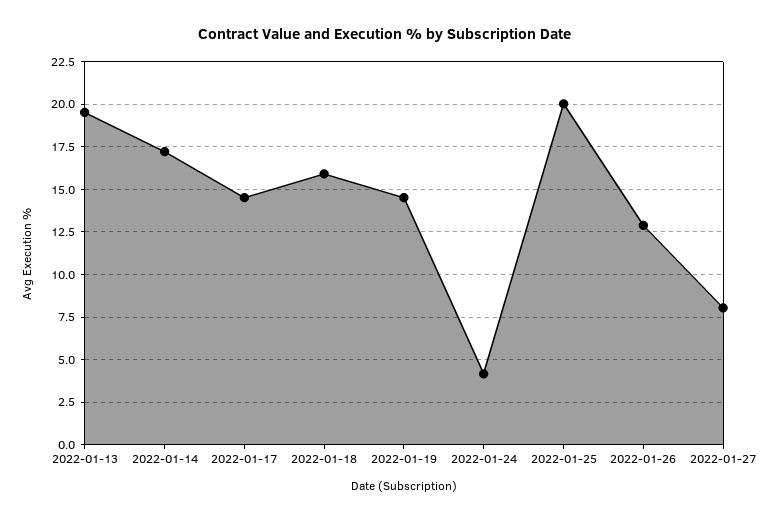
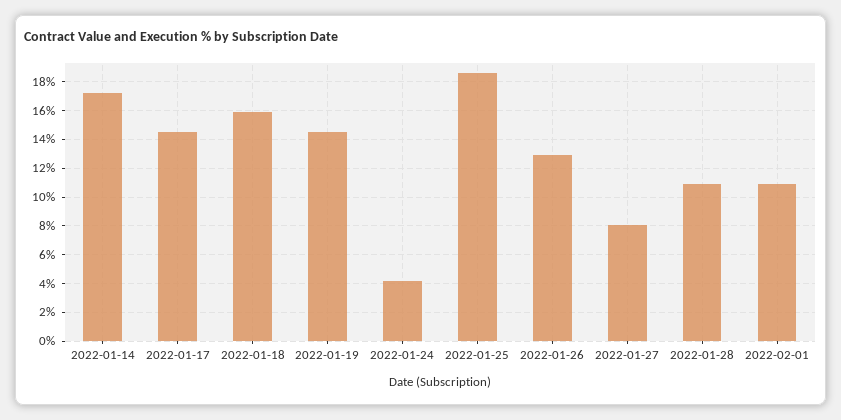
2022-01-13: 19.5 -> none
2022-01-25: 20 -> 18.5
2022-01-28: none -> 11
2022-02-01: none -> 11

